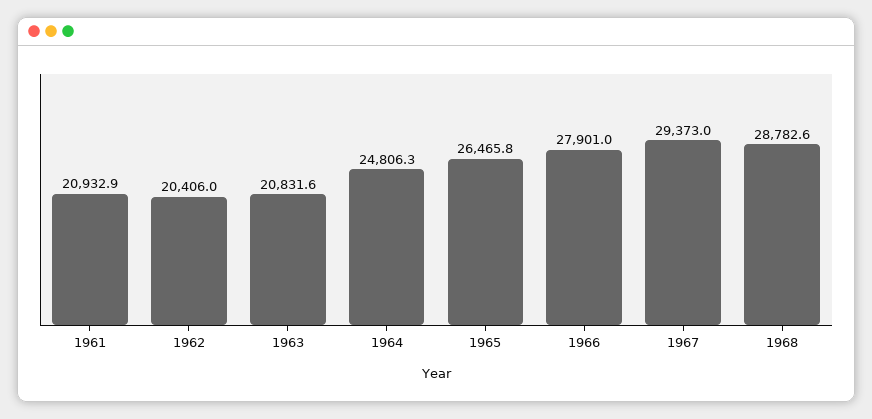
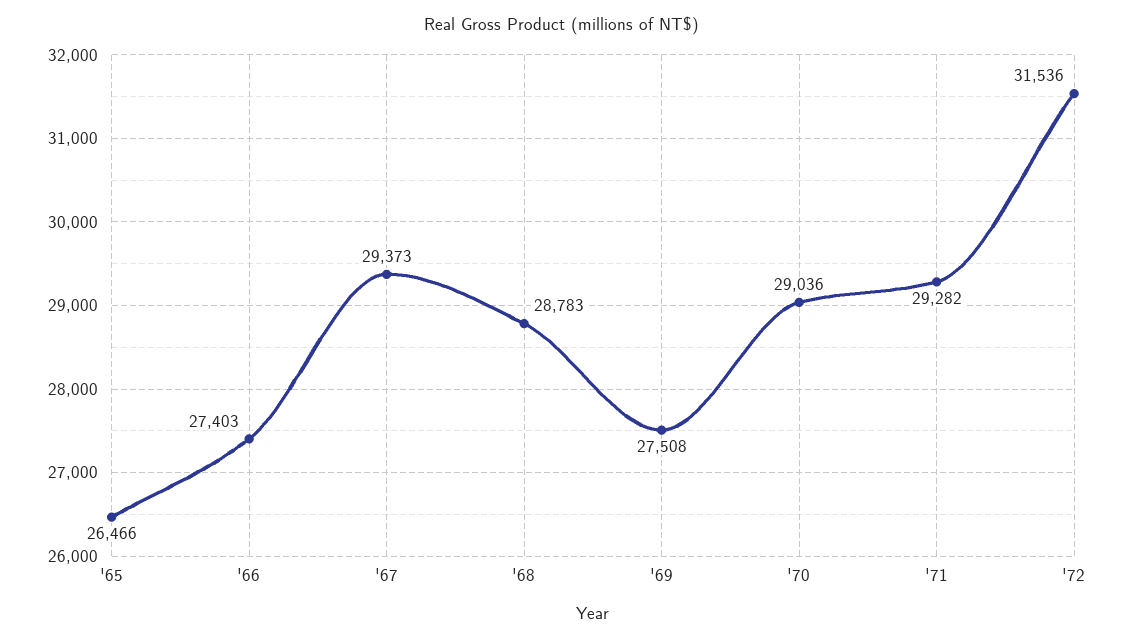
1961: 20932.9 -> none
1962: 20406 -> none
1963: 20831.6 -> none
1964: 24806.3 -> none
1966: 27901 -> 27403
'69: none -> 27508
'70: none -> 29036
'71: none -> 29282
'72: none -> 31536

